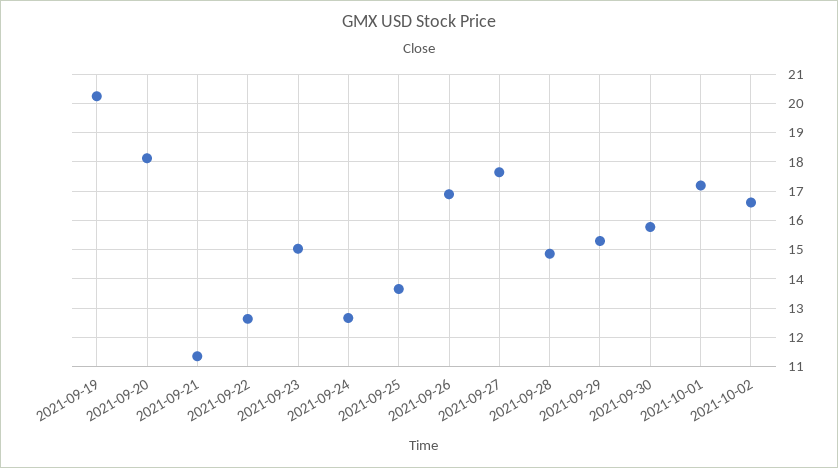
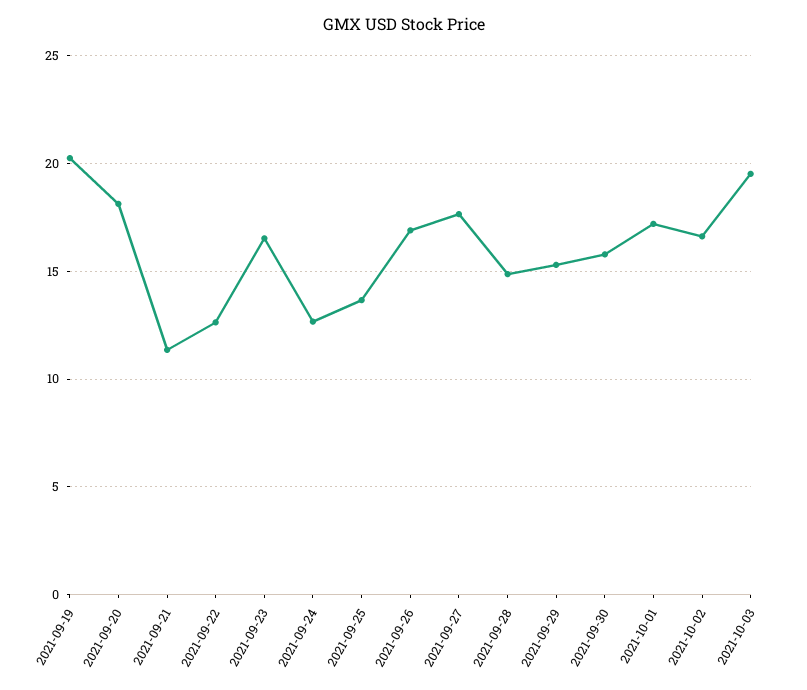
2021-09-23: 15 -> 16.5
2021-10-03: none -> 19.5

